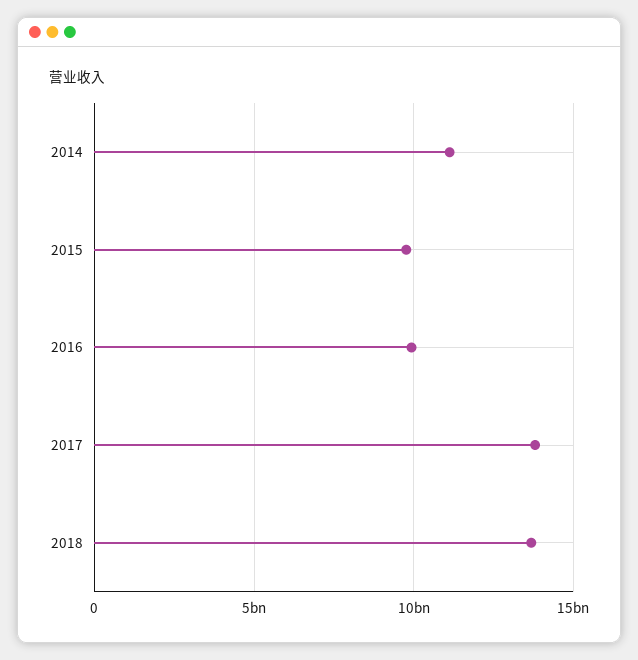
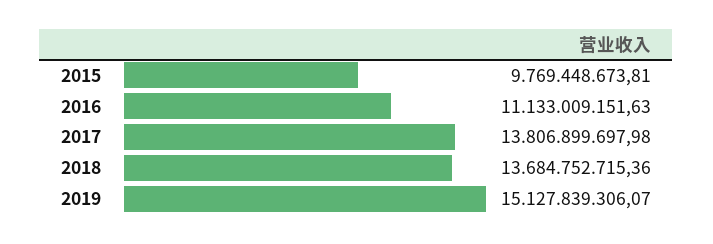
2014: 11000000000 -> none
2016: 10000000000 -> 11133009151.63
2019: none -> 15127839306.07

